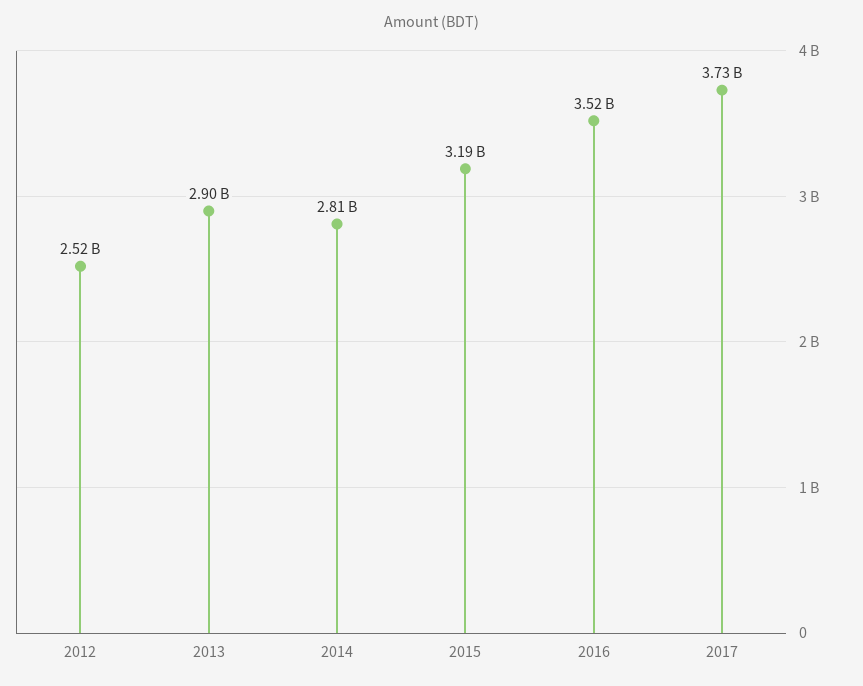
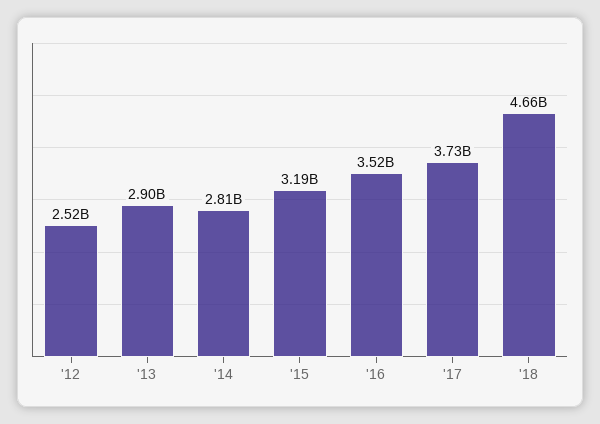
'18: none -> 4660000000

